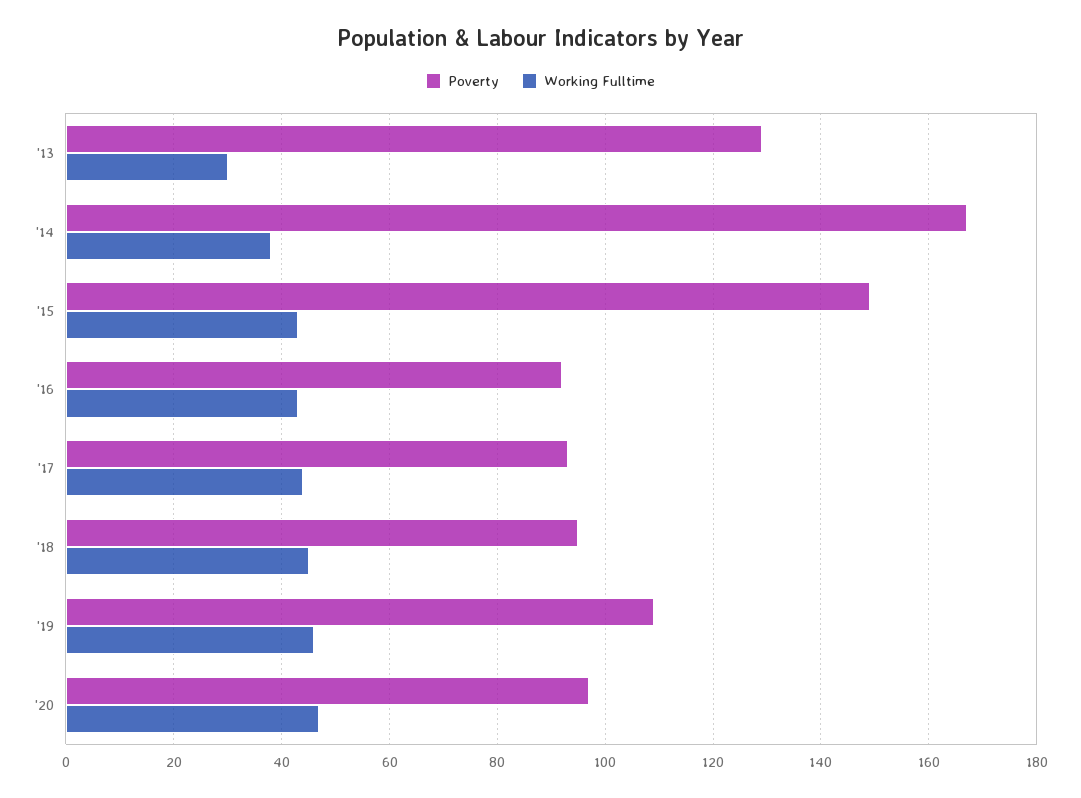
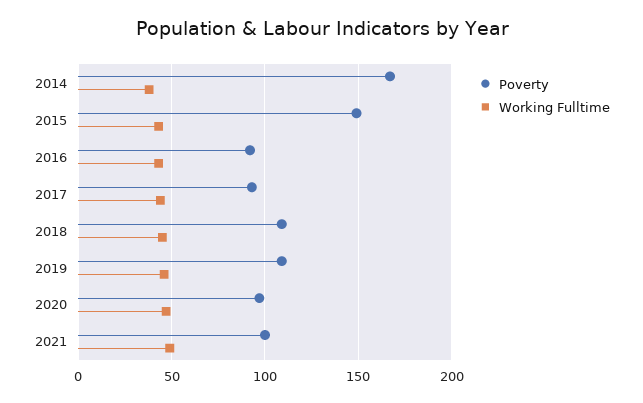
Poverty, '13: 130 -> none
Working Fulltime, '13: 30 -> none
Poverty, '18: 95 -> 110
Poverty, 2021: none -> 100
Working Fulltime, 2021: none -> 50

